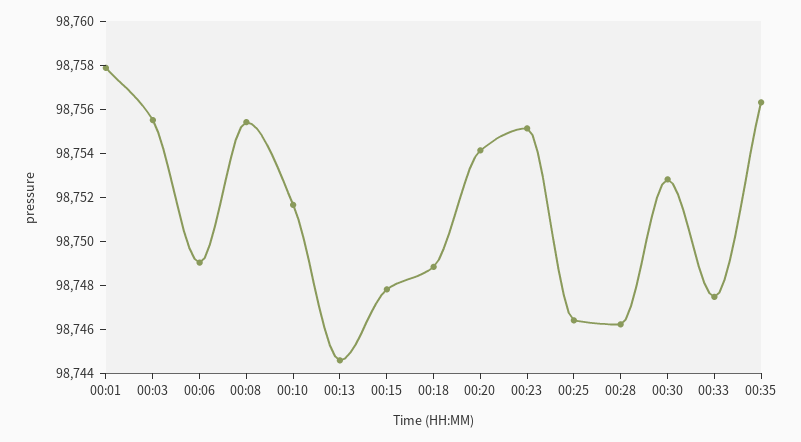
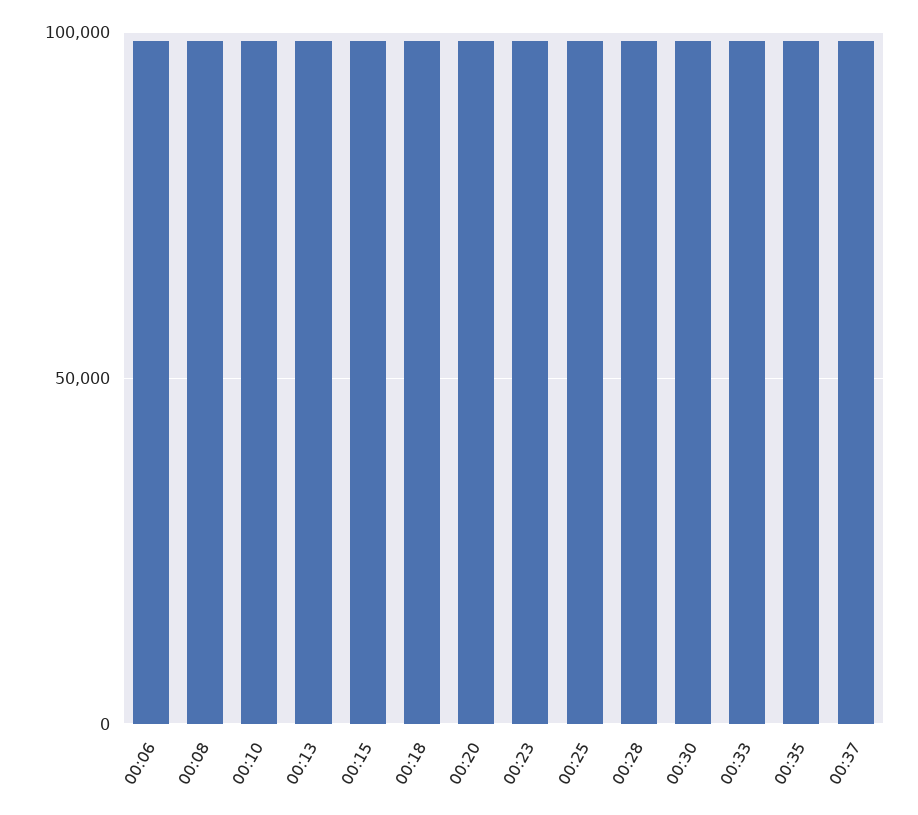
00:01: 98758 -> none
00:03: 98755.5 -> none
00:37: none -> 100000

